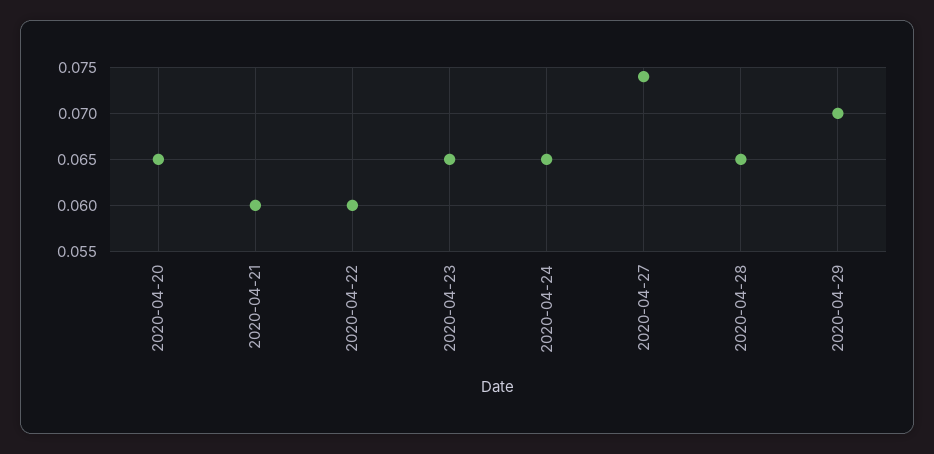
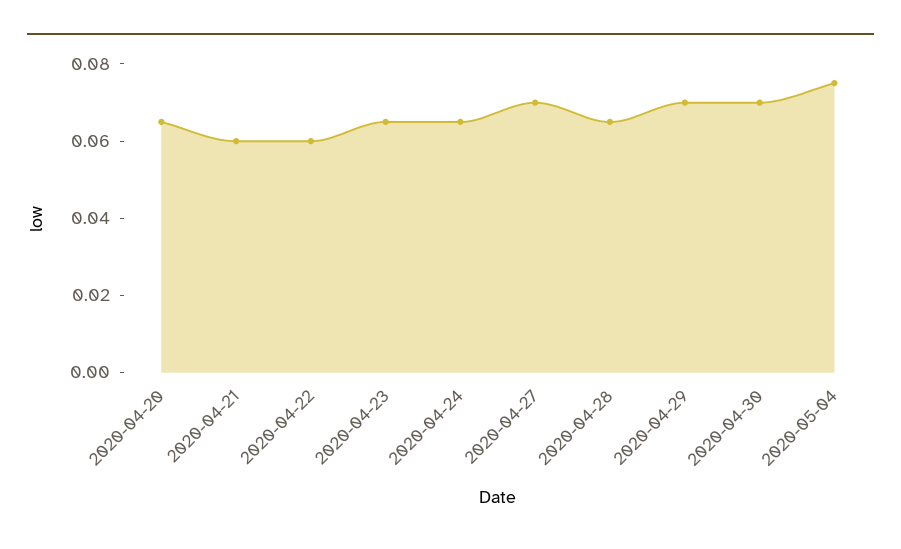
2020-04-27: 0.074 -> 0.07
2020-04-30: none -> 0.07
2020-05-04: none -> 0.075

